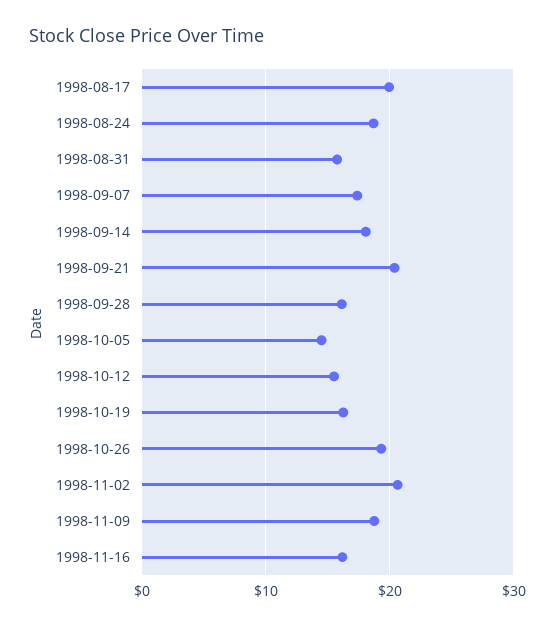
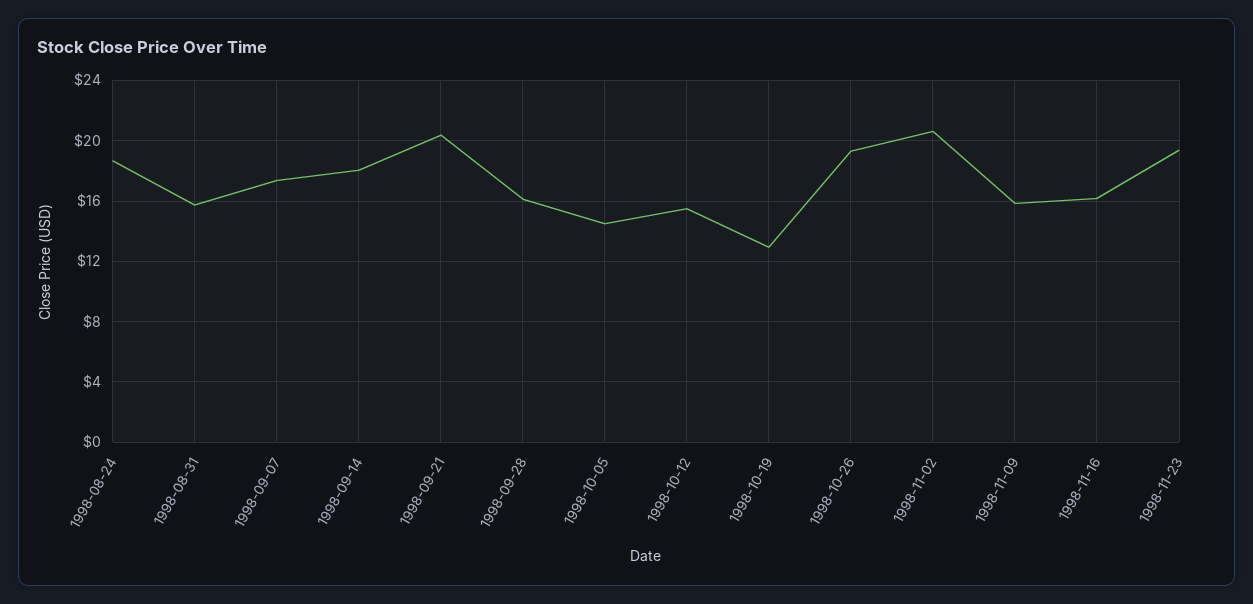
1998-08-17: 20 -> none
1998-10-19: 16 -> 13
1998-11-09: 19 -> 16
1998-11-23: none -> 19.5

